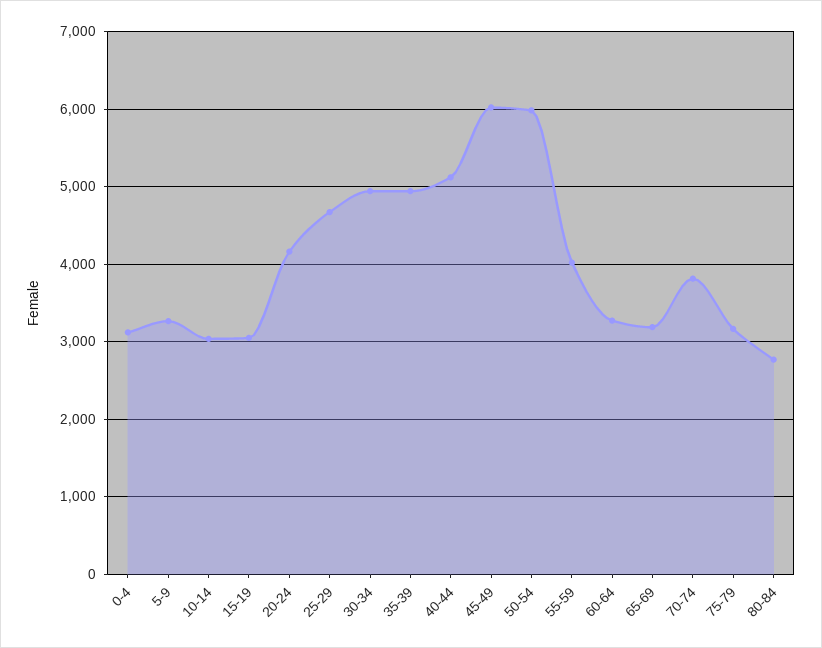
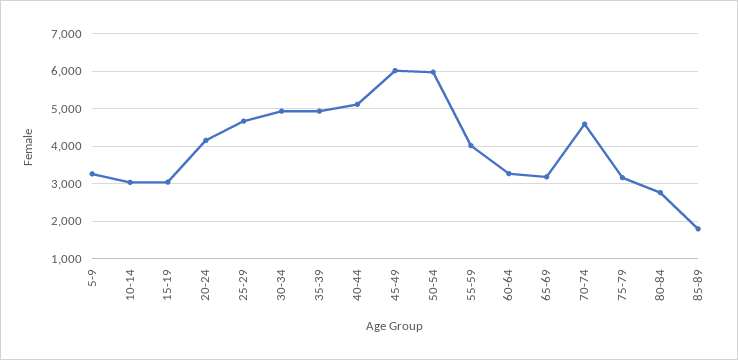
0-4: 3100 -> none
70-74: 3800 -> 4600
85-89: none -> 1800

